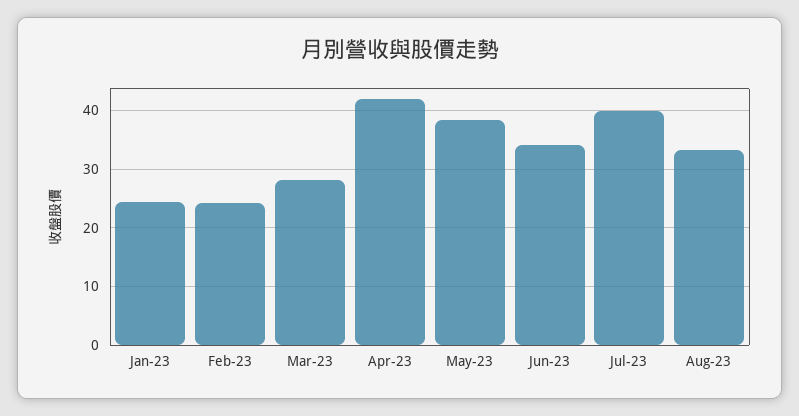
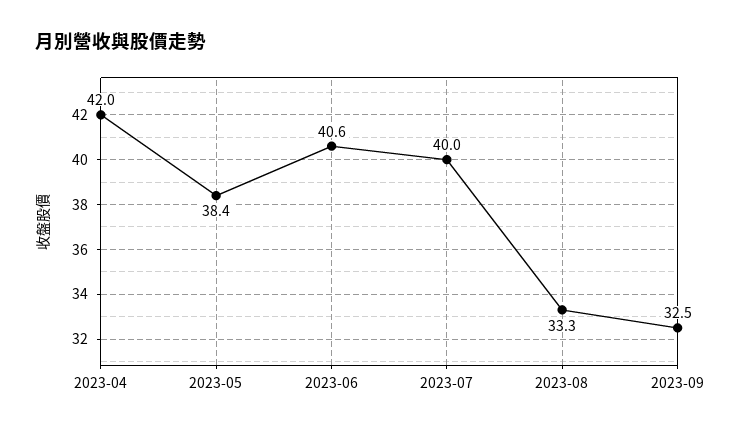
Jan-23: 24 -> none
Feb-23: 24 -> none
Mar-23: 28 -> none
Jun-23: 34 -> 40.6
2023-09: none -> 32.5

